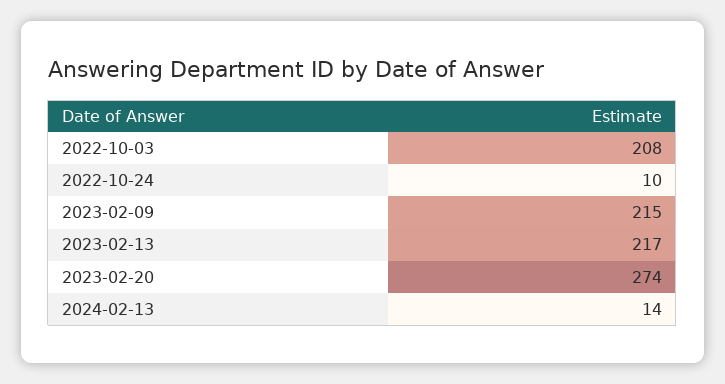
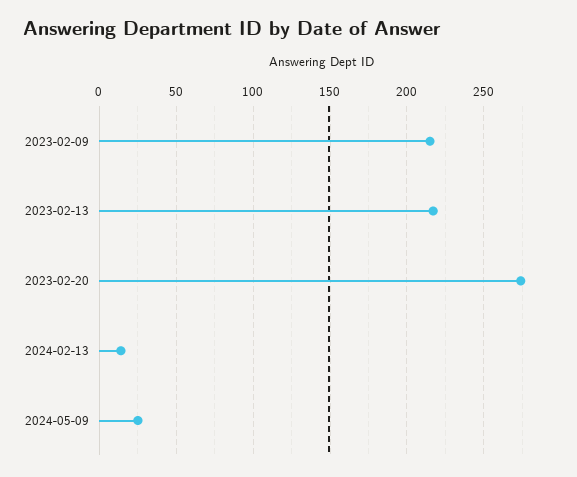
2022-10-03: 208 -> none
2022-10-24: 10 -> none
2024-05-09: none -> 25

